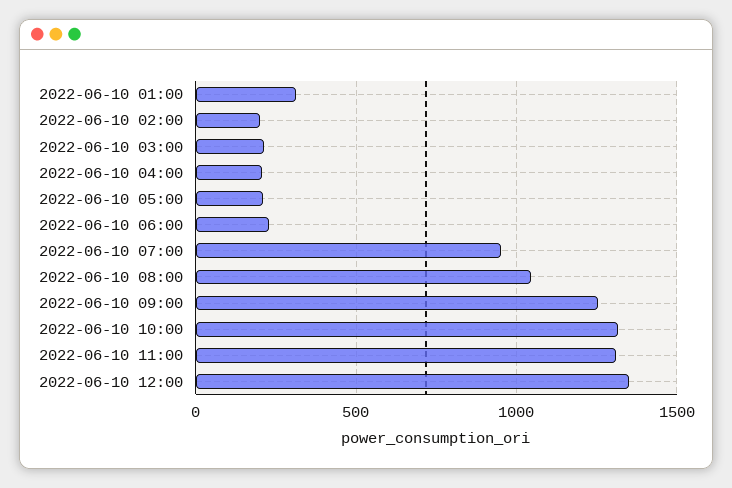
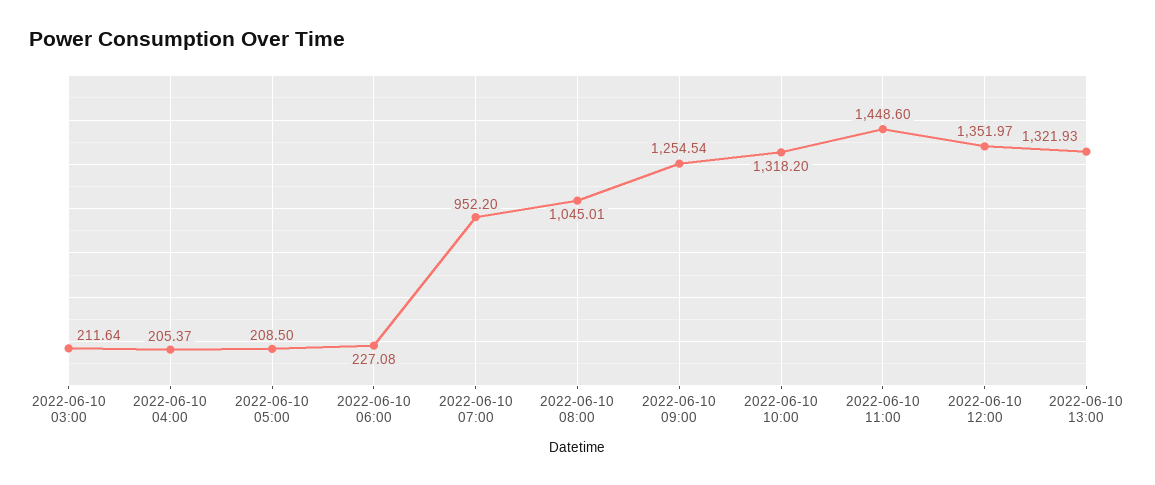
2022-06-10 01:00: 300 -> none
2022-06-10 02:00: 200 -> none
2022-06-10 11:00: 1300 -> 1448.6
2022-06-10 13:00: none -> 1321.93

